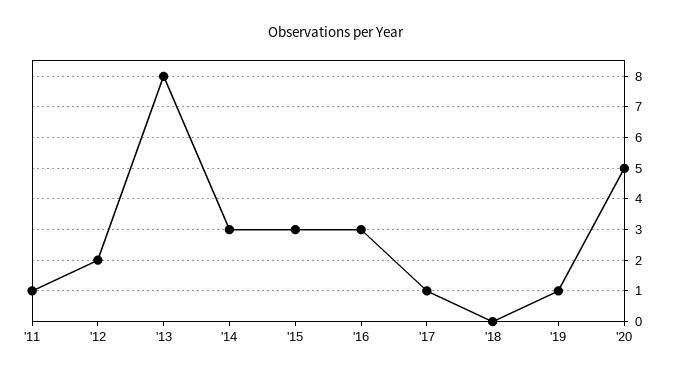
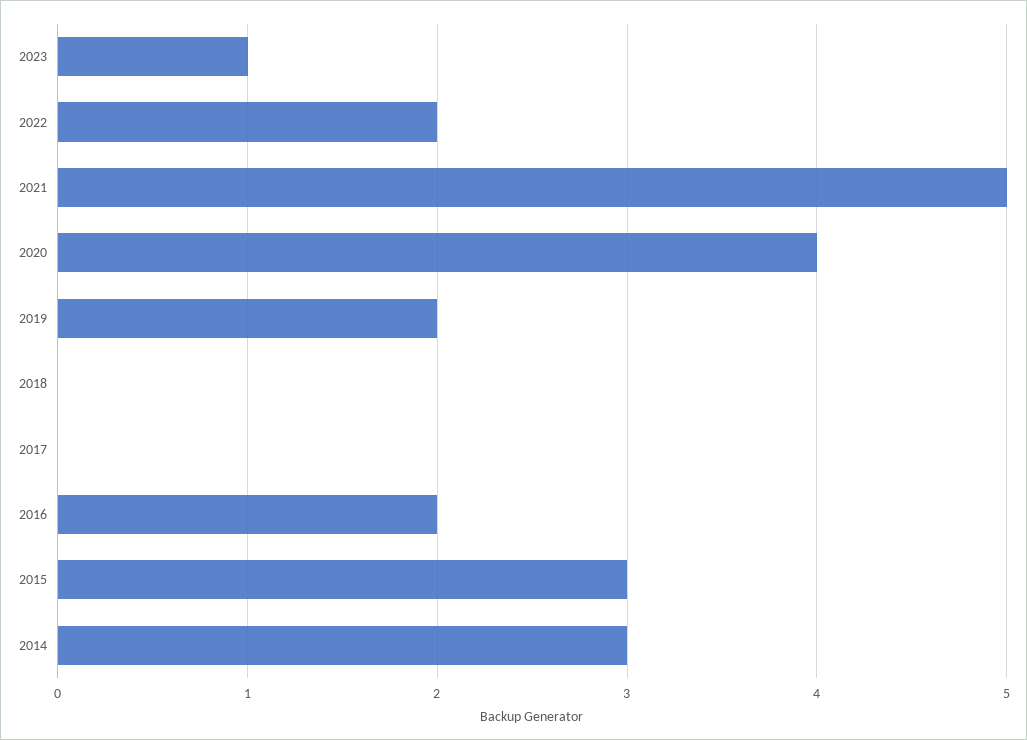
'11: 1 -> none
'12: 2 -> none
'13: 8 -> none
'16: 3 -> 2
'17: 1 -> 0
'19: 1 -> 2
'20: 5 -> 4
2023: none -> 1
2022: none -> 2
2021: none -> 5

